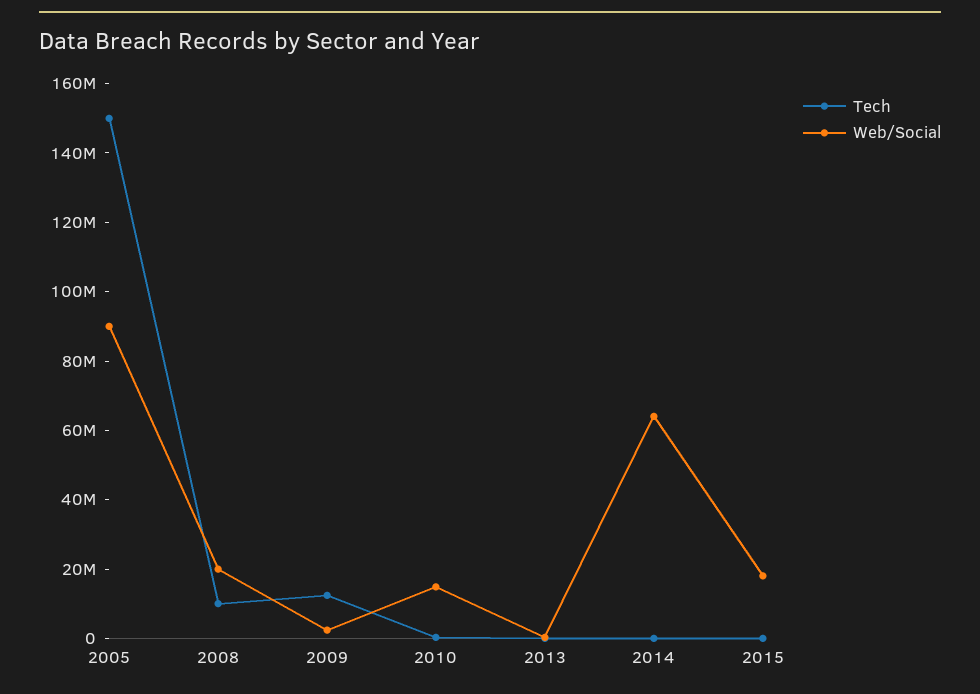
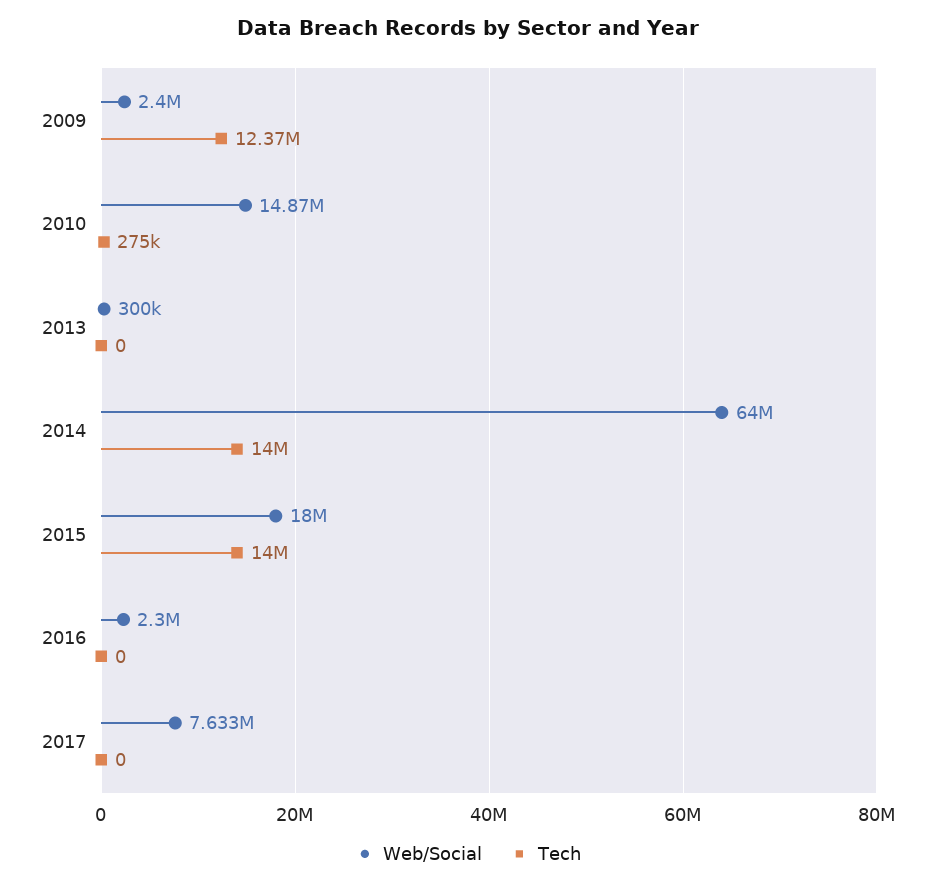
Tech, 2005: 150000000 -> none
Web/Social, 2005: 90000000 -> none
Tech, 2008: 10000000 -> none
Web/Social, 2008: 20000000 -> none
Tech, 2014: 0 -> 14000000
Tech, 2015: 0 -> 14000000
Web/Social, 2016: none -> 2300000
Tech, 2016: none -> 0
Web/Social, 2017: none -> 7633000
Tech, 2017: none -> 0

